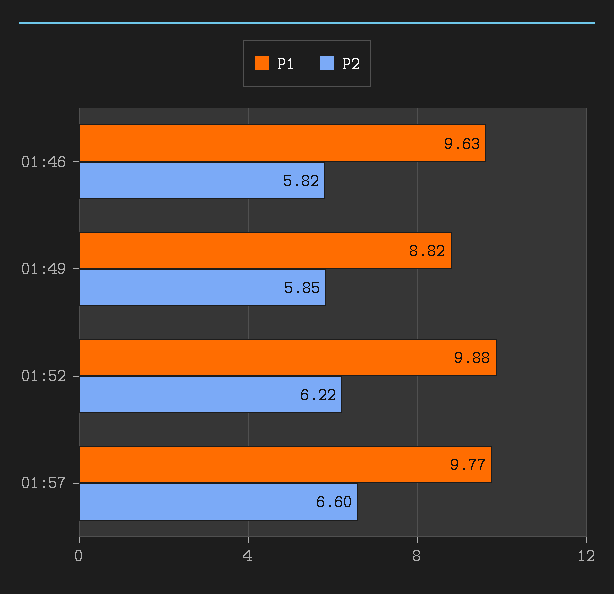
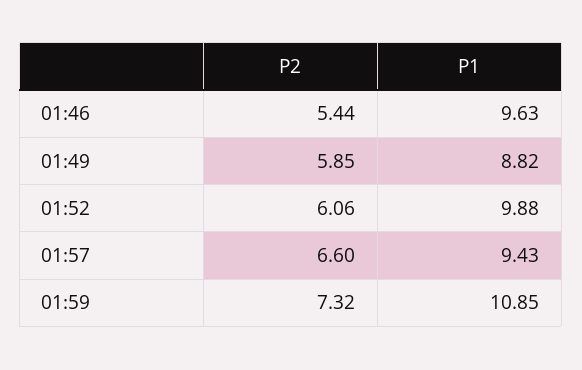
P2, 01:46: 5.82 -> 5.44
P2, 01:52: 6.22 -> 6.06
P1, 01:57: 9.77 -> 9.43
P2, 01:59: none -> 7.32
P1, 01:59: none -> 10.85

